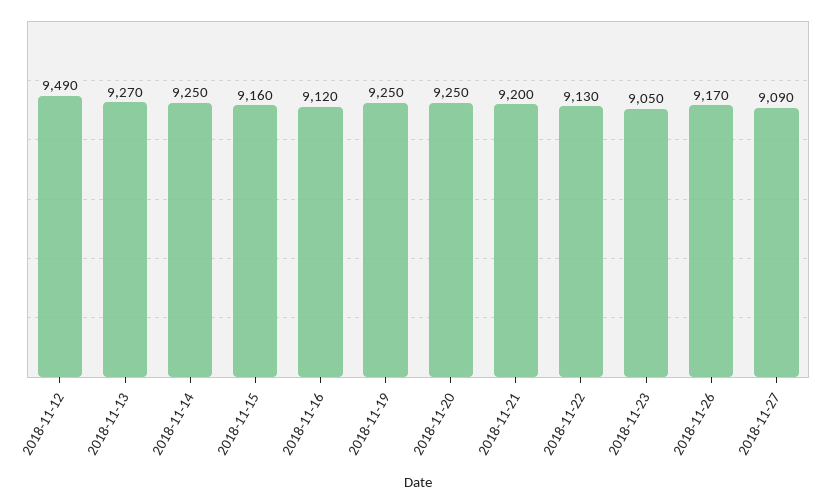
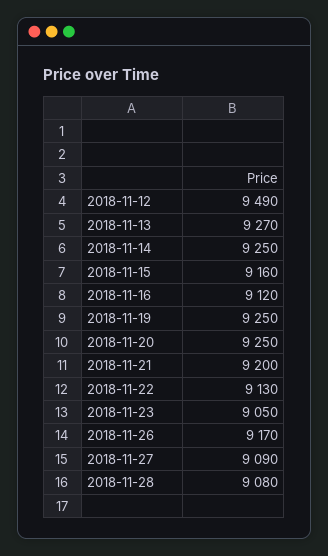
2018-11-28: none -> 9080

